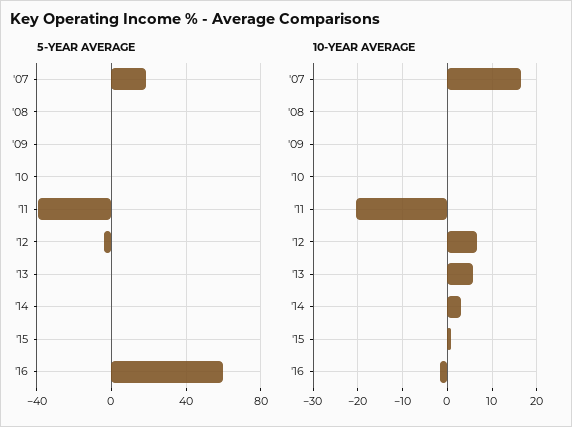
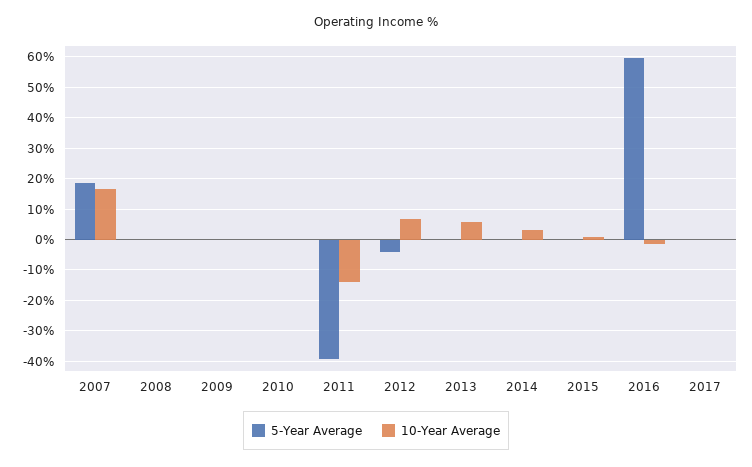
10-YEAR AVERAGE, '11: -20 -> -14
5-YEAR AVERAGE, 2017: none -> 0
10-YEAR AVERAGE, 2017: none -> 0

